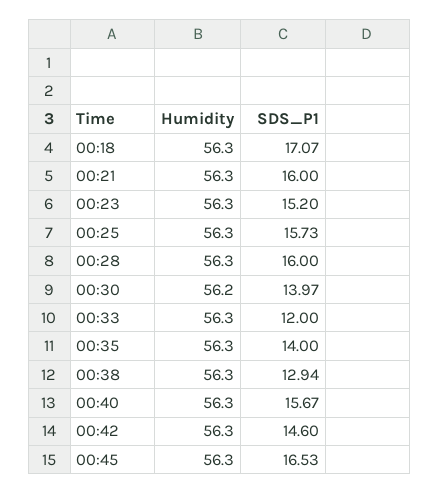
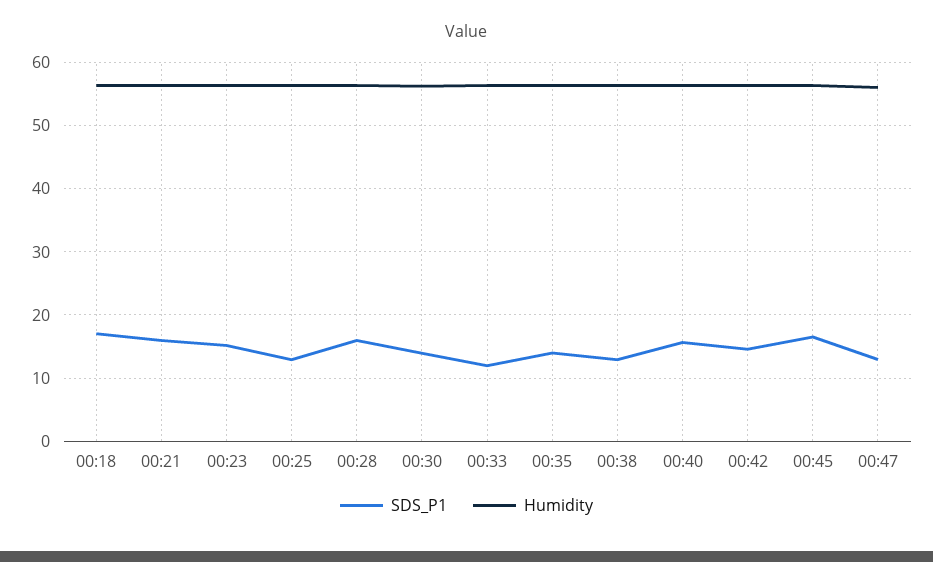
SDS_P1, 00:25: 15.73 -> 13
SDS_P1, 00:47: none -> 13
Humidity, 00:47: none -> 56

